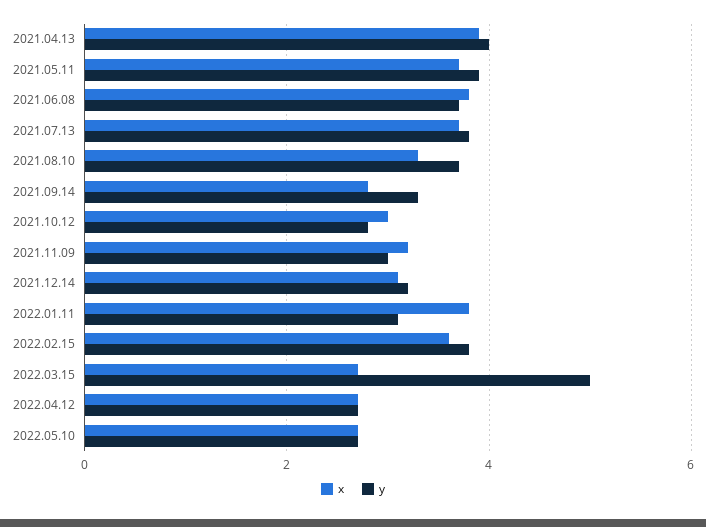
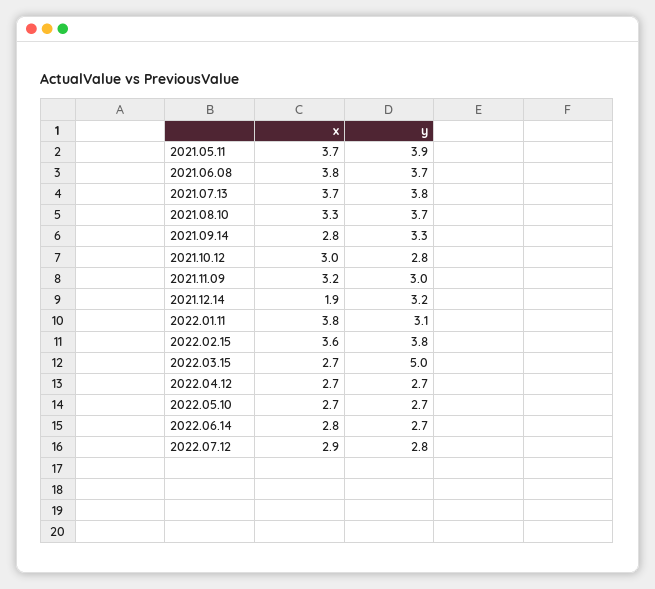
x, 2021.04.13: 4 -> none
y, 2021.04.13: 4 -> none
x, 2021.12.14: 3 -> 1.9
x, 2022.06.14: none -> 2.8
y, 2022.06.14: none -> 2.7
x, 2022.07.12: none -> 2.9
y, 2022.07.12: none -> 2.8

